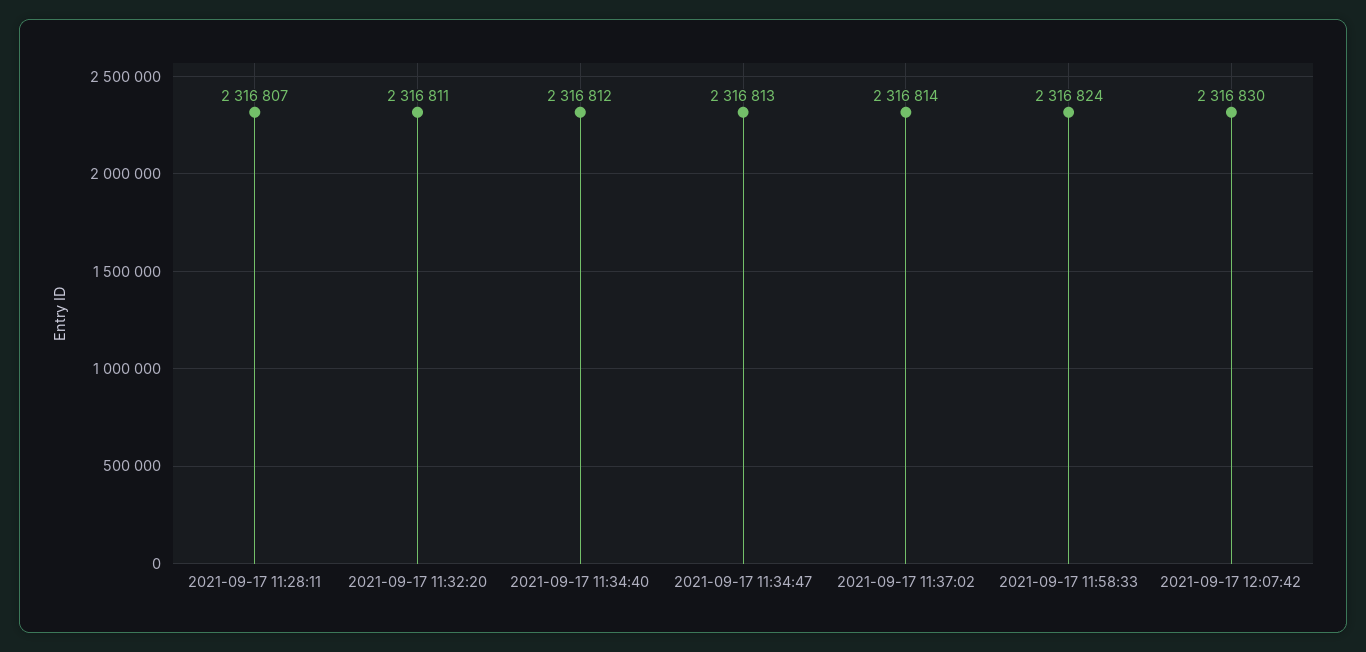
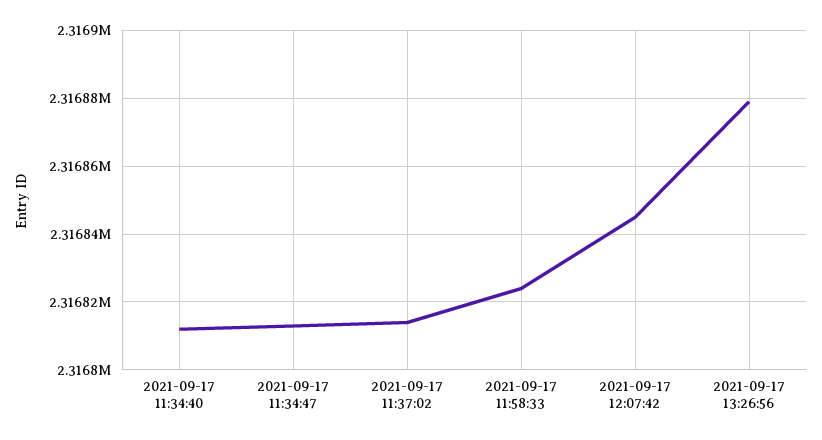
2021-09-17 11:28:11: 2316807 -> none
2021-09-17 11:32:20: 2316811 -> none
2021-09-17 12:07:42: 2316830 -> 2316845
2021-09-17 13:26:56: none -> 2316880

